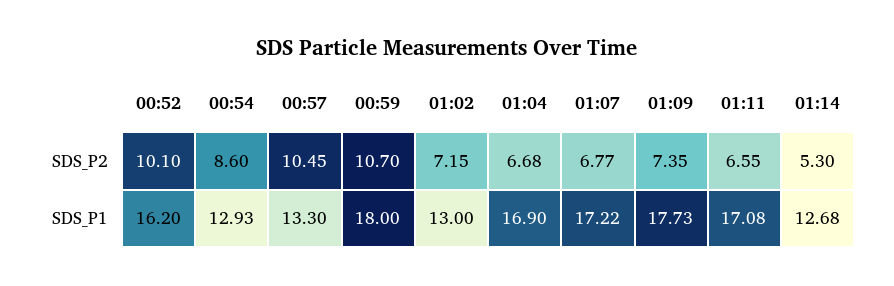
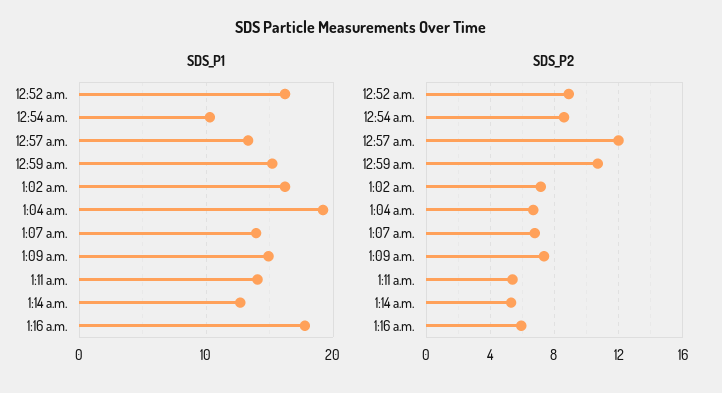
SDS_P2, 00:52: 10.1 -> 9
SDS_P2, 00:57: 10.45 -> 12
SDS_P2, 01:11: 6.55 -> 5.5
SDS_P1, 00:54: 12.93 -> 10
SDS_P1, 00:59: 18 -> 15
SDS_P1, 01:02: 13 -> 16
SDS_P1, 01:04: 16.9 -> 19
SDS_P1, 01:07: 17.22 -> 14
SDS_P1, 01:09: 17.73 -> 15
SDS_P1, 01:11: 17.08 -> 14
SDS_P1, 1:16 a.m.: none -> 18
SDS_P2, 1:16 a.m.: none -> 6

